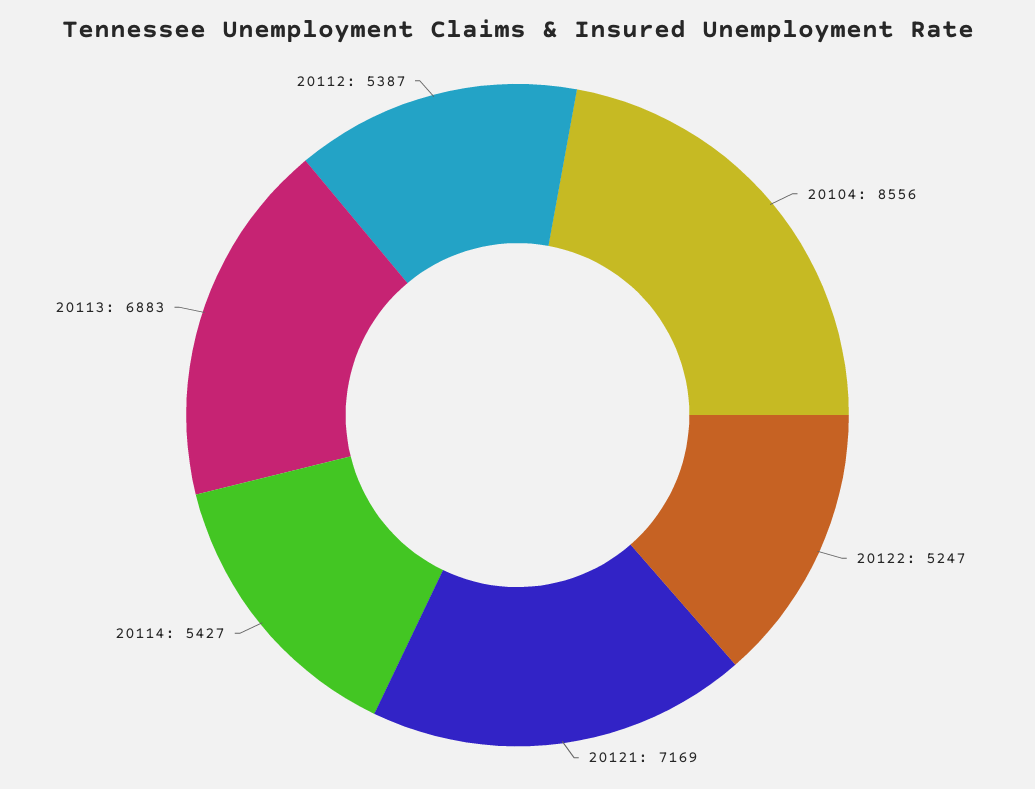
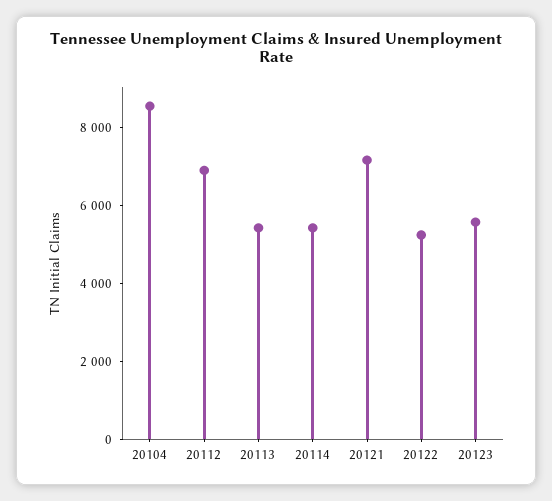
20113: 6883 -> 5500
20112: 5387 -> 7000
20123: none -> 5500

